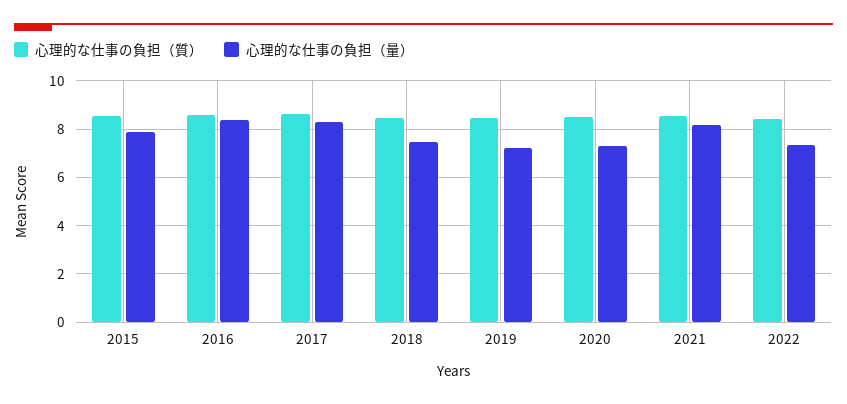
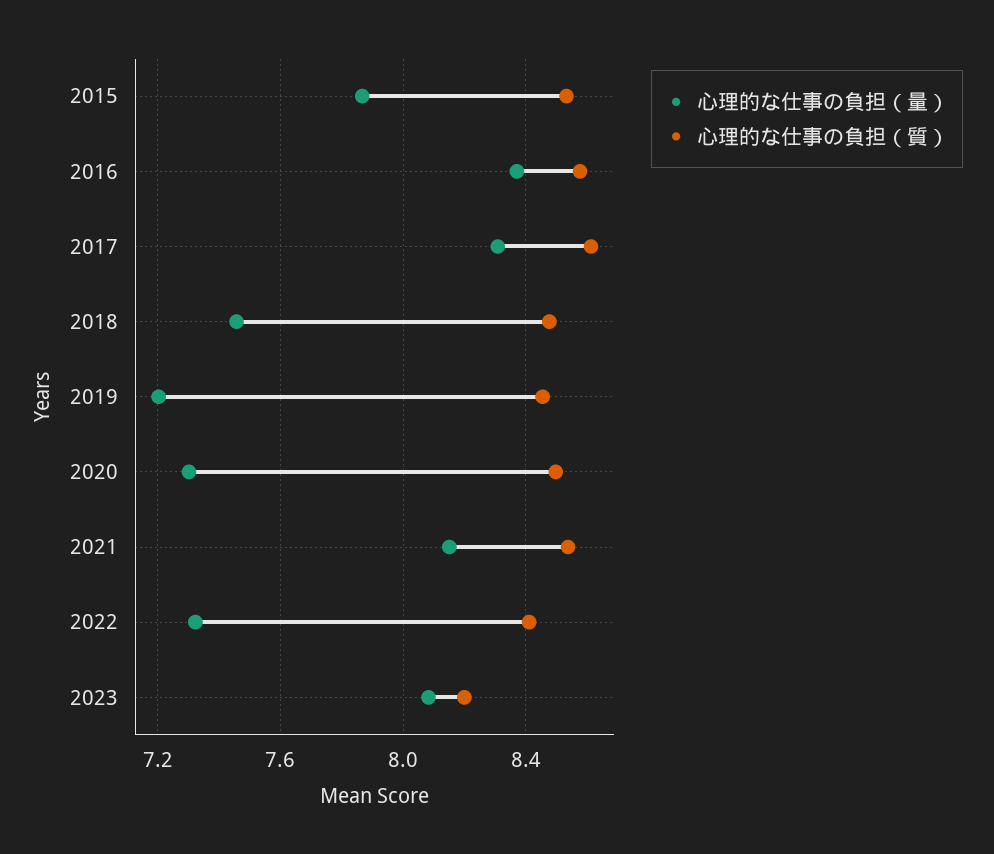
心理的な仕事の負担（量）, 2023: none -> 8.1
心理的な仕事の負担（質）, 2023: none -> 8.2

